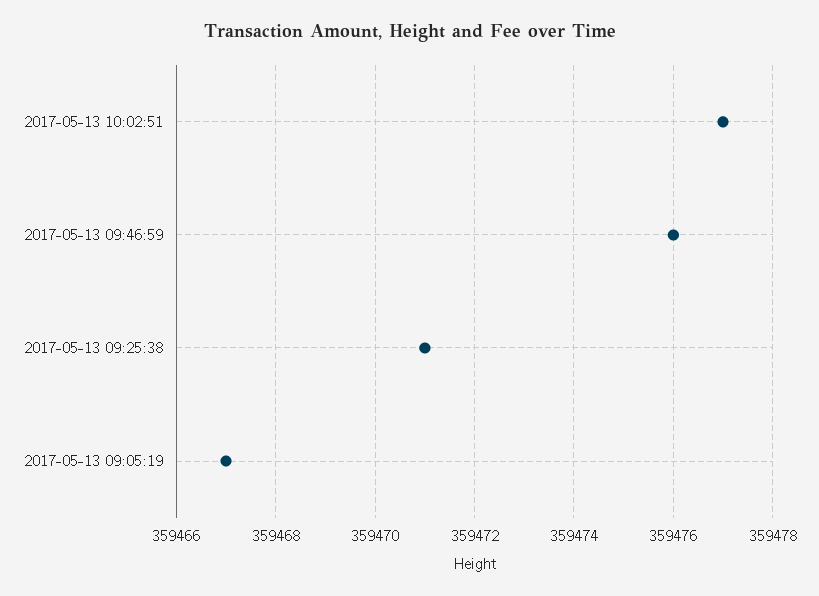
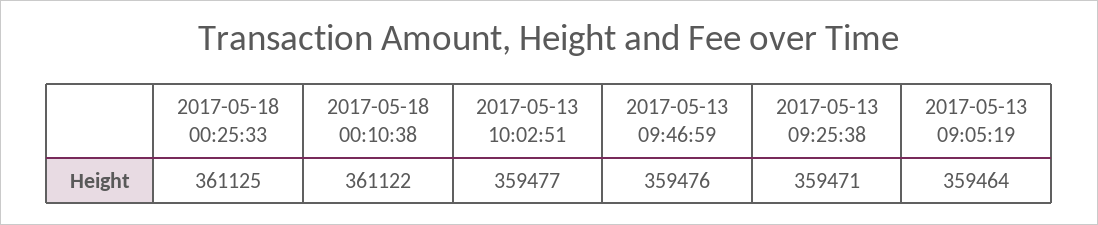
2017-05-13 09:05:19: 359467 -> 359464
2017-05-18 00:25:33: none -> 361125
2017-05-18 00:10:38: none -> 361122

